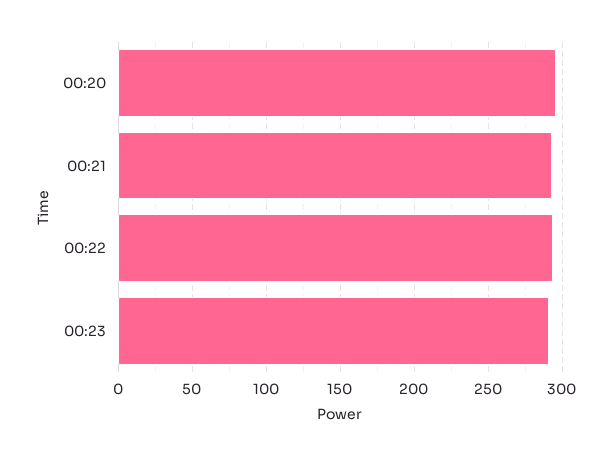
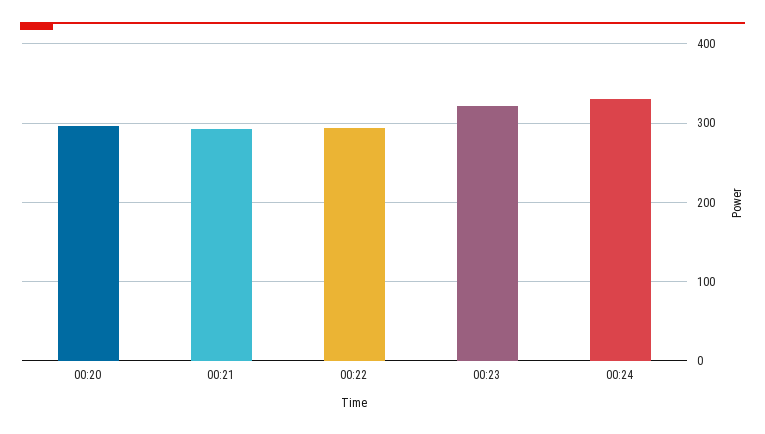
00:23: 290 -> 320
00:24: none -> 330

